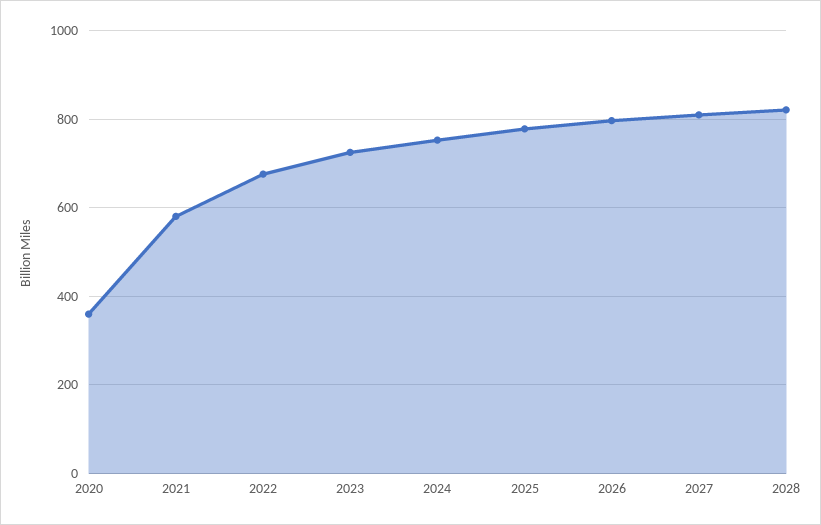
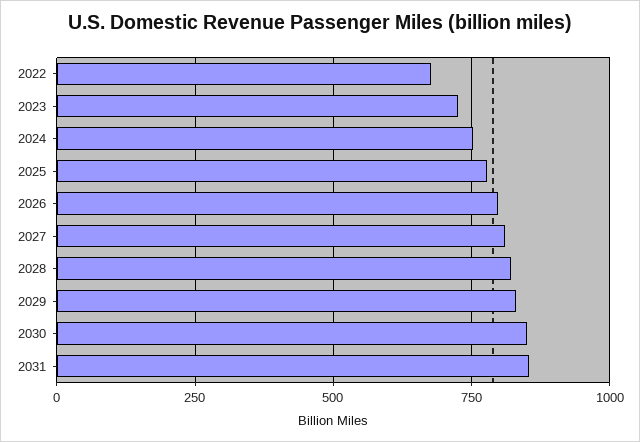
2020: 360 -> none
2021: 580 -> none
2029: none -> 825
2030: none -> 850
2031: none -> 850

